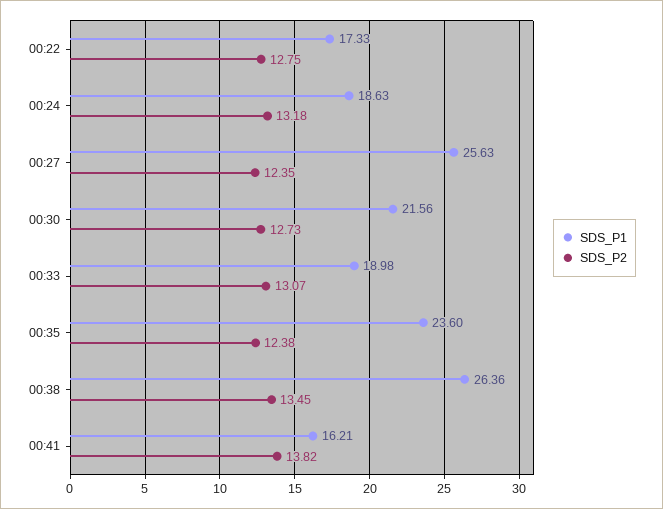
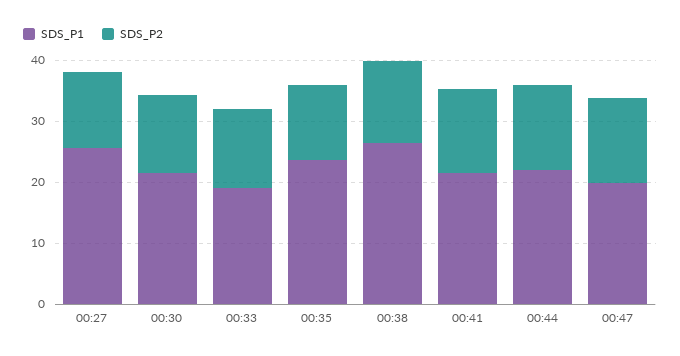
SDS_P1, 00:22: 17.33 -> none
SDS_P2, 00:22: 12.75 -> none
SDS_P1, 00:24: 18.63 -> none
SDS_P2, 00:24: 13.18 -> none
SDS_P1, 00:41: 16.21 -> 22
SDS_P1, 00:44: none -> 22
SDS_P2, 00:44: none -> 14
SDS_P1, 00:47: none -> 20
SDS_P2, 00:47: none -> 14

